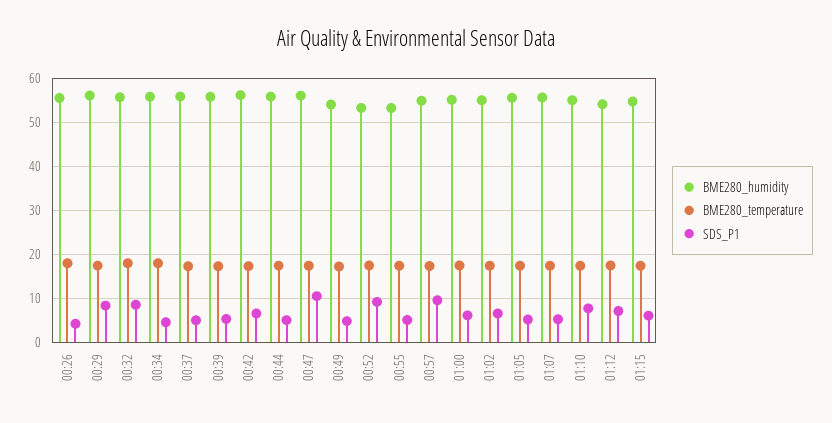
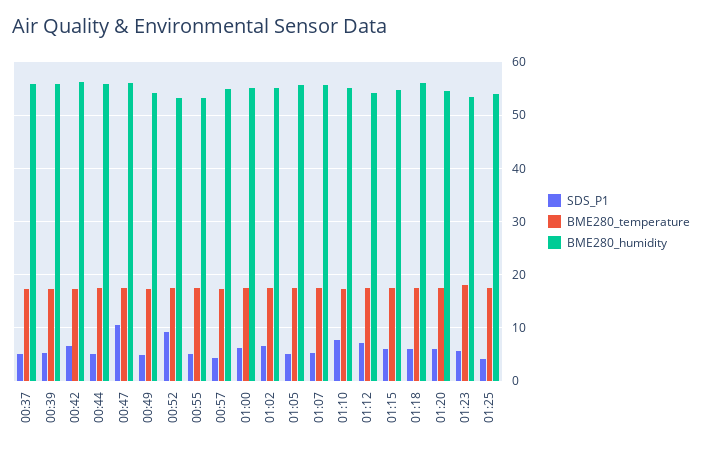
BME280_humidity, 00:26: 56 -> none
BME280_temperature, 00:26: 18 -> none
SDS_P1, 00:26: 4 -> none
BME280_humidity, 00:29: 56 -> none
BME280_temperature, 00:29: 18 -> none
SDS_P1, 00:29: 8 -> none
BME280_humidity, 00:32: 56 -> none
BME280_temperature, 00:32: 18 -> none
SDS_P1, 00:32: 8 -> none
BME280_humidity, 00:34: 56 -> none
BME280_temperature, 00:34: 18 -> none
SDS_P1, 00:34: 4 -> none
SDS_P1, 00:57: 10 -> 4
SDS_P1, 01:18: none -> 6
BME280_temperature, 01:18: none -> 18
BME280_humidity, 01:18: none -> 56
SDS_P1, 01:20: none -> 6
BME280_temperature, 01:20: none -> 18
BME280_humidity, 01:20: none -> 54
SDS_P1, 01:23: none -> 6
BME280_temperature, 01:23: none -> 18
BME280_humidity, 01:23: none -> 54
SDS_P1, 01:25: none -> 4
BME280_temperature, 01:25: none -> 18
BME280_humidity, 01:25: none -> 54

